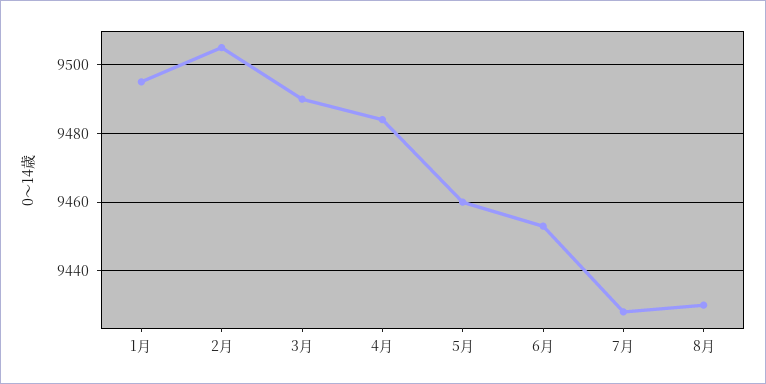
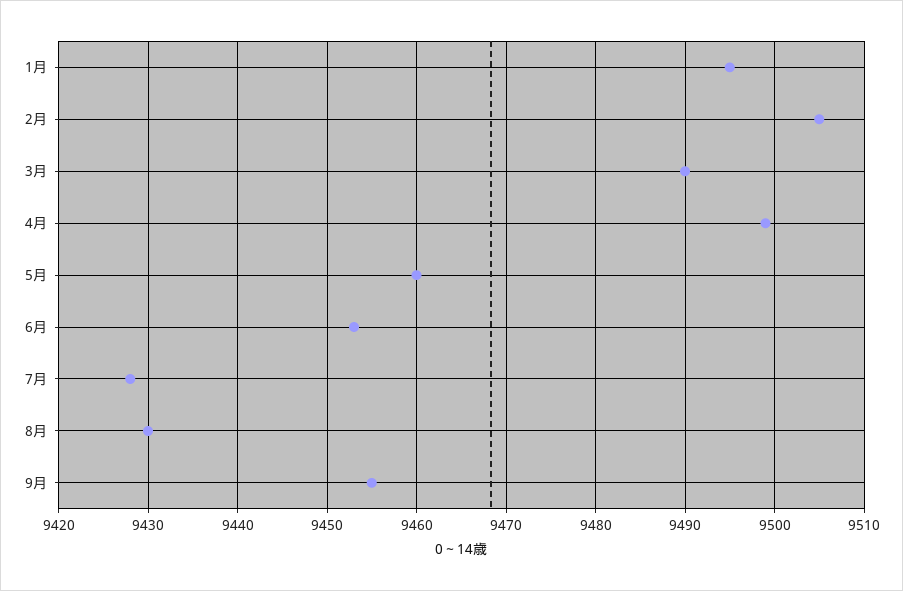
4月: 9485 -> 9499
9月: none -> 9455

